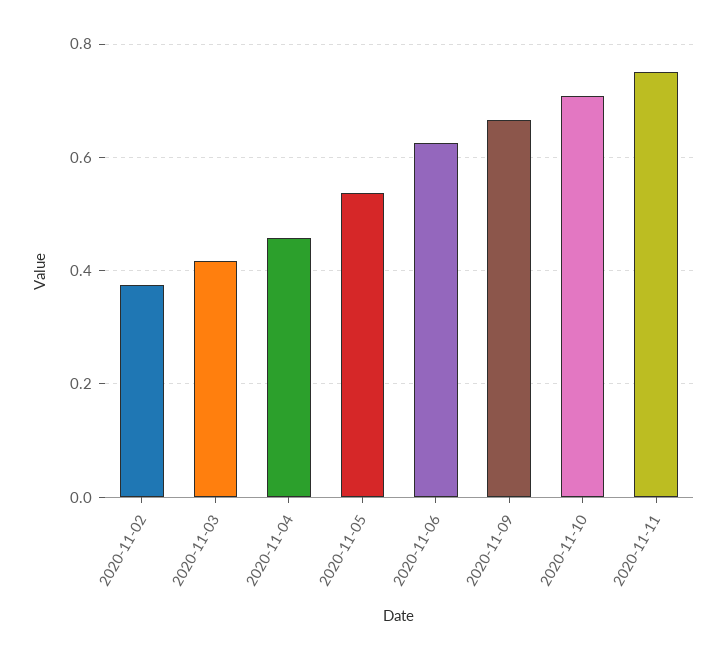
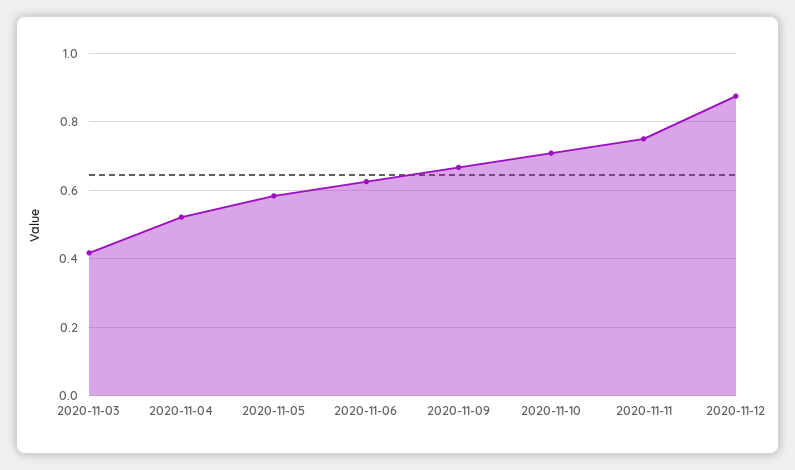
2020-11-02: 0.38 -> none
2020-11-04: 0.46 -> 0.52
2020-11-05: 0.54 -> 0.58
2020-11-12: none -> 0.88

